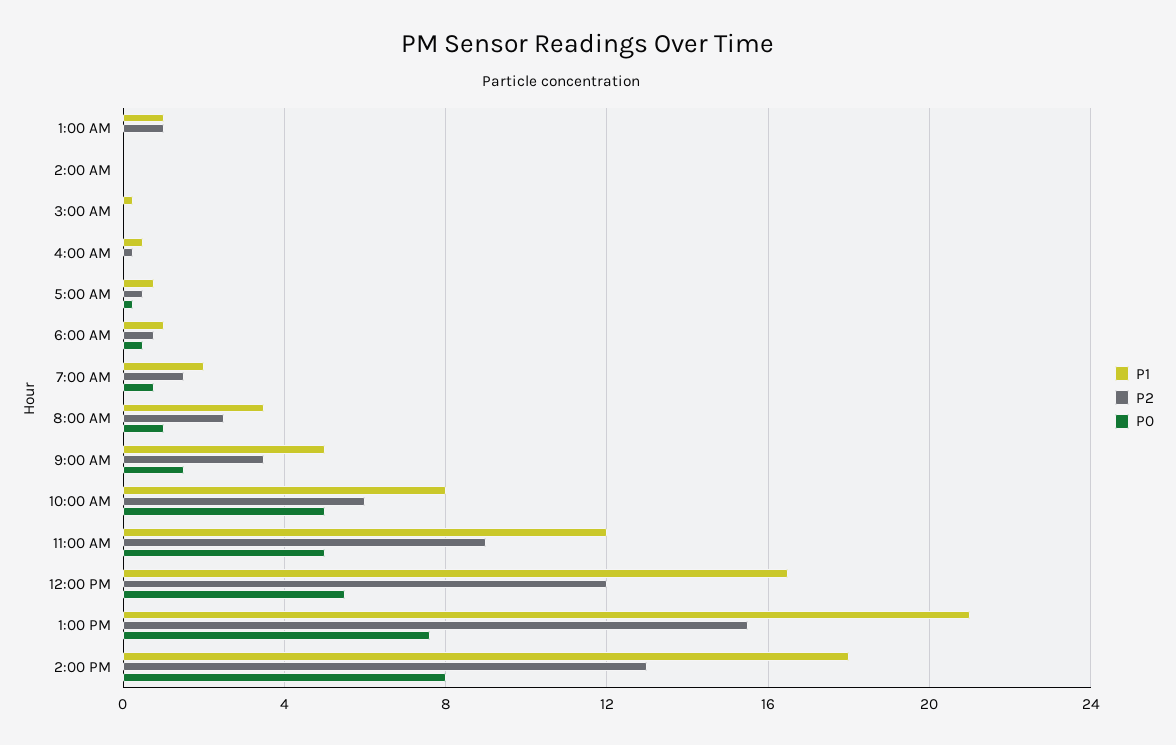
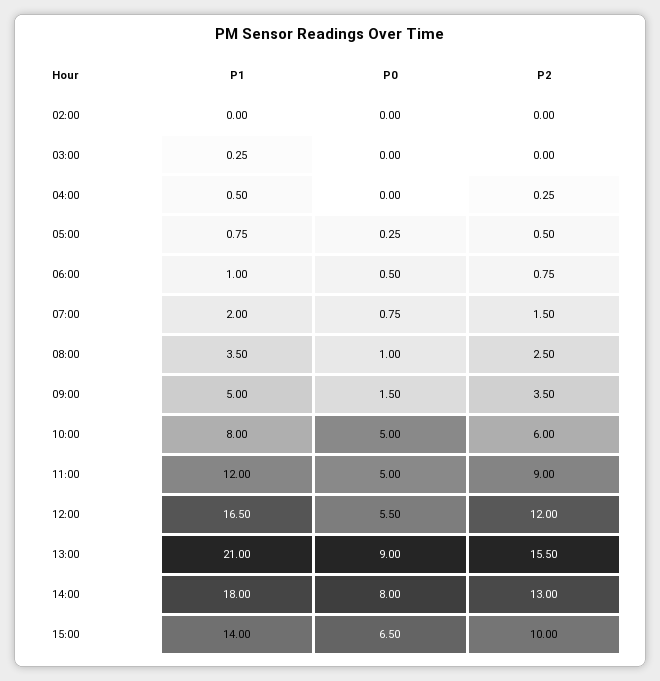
P1, 1:00 AM: 1 -> none
P2, 1:00 AM: 1 -> none
P0, 1:00 AM: 0 -> none
P0, 1:00 PM: 7.5 -> 9
P1, 15:00: none -> 14
P0, 15:00: none -> 6.5
P2, 15:00: none -> 10

